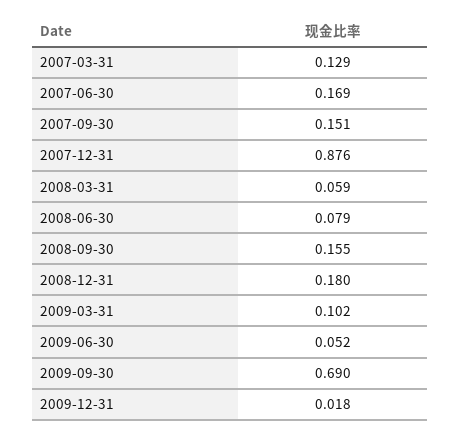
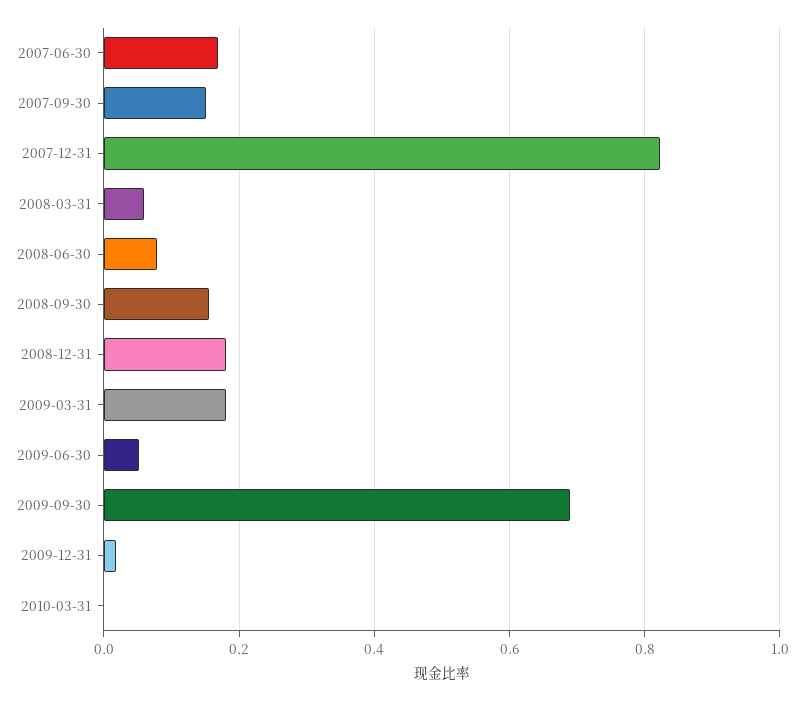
2007-03-31: 0.129 -> none
2007-12-31: 0.876 -> 0.82
2009-03-31: 0.102 -> 0.18
2010-03-31: none -> 0

